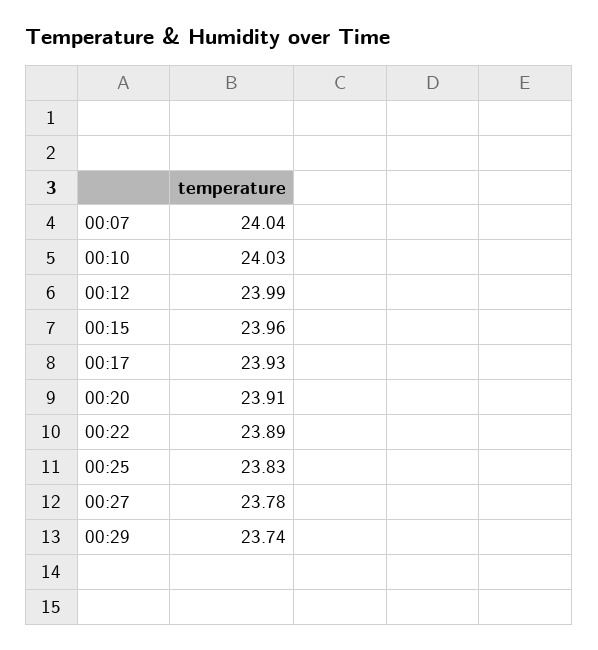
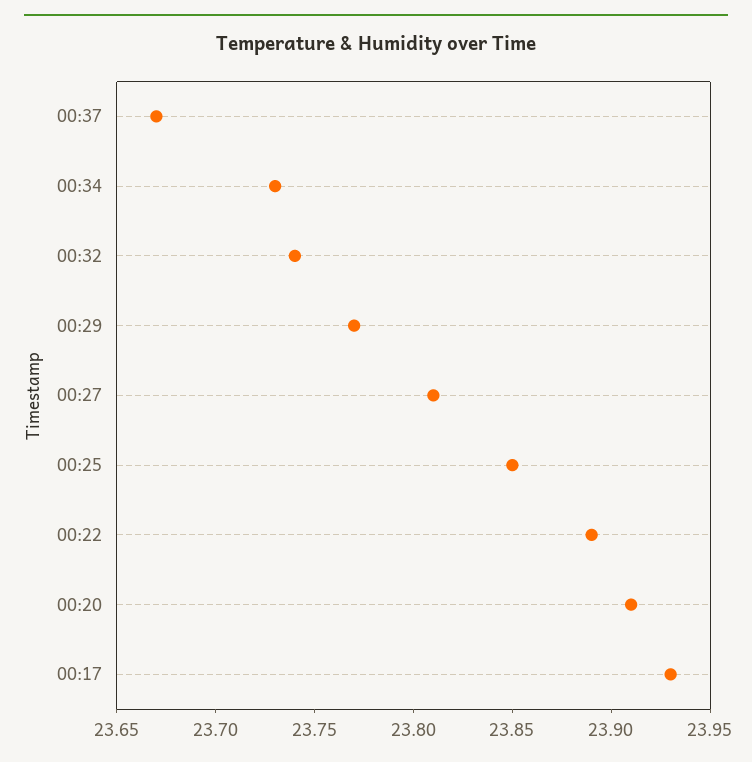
00:07: 24.04 -> none
00:10: 24.03 -> none
00:12: 23.99 -> none
00:15: 23.96 -> none
00:25: 23.83 -> 23.85
00:27: 23.78 -> 23.81
00:29: 23.74 -> 23.77
00:37: none -> 23.67
00:34: none -> 23.73
00:32: none -> 23.74

